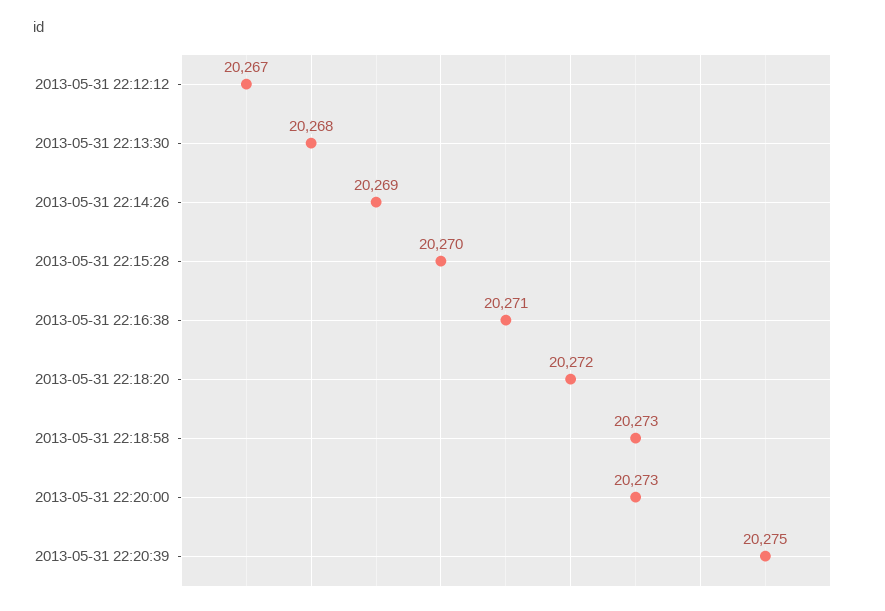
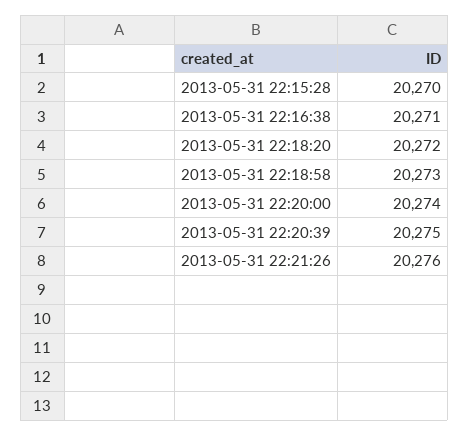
2013-05-31 22:12:12: 20267 -> none
2013-05-31 22:13:30: 20268 -> none
2013-05-31 22:14:26: 20269 -> none
2013-05-31 22:20:00: 20273 -> 20274
2013-05-31 22:21:26: none -> 20276

